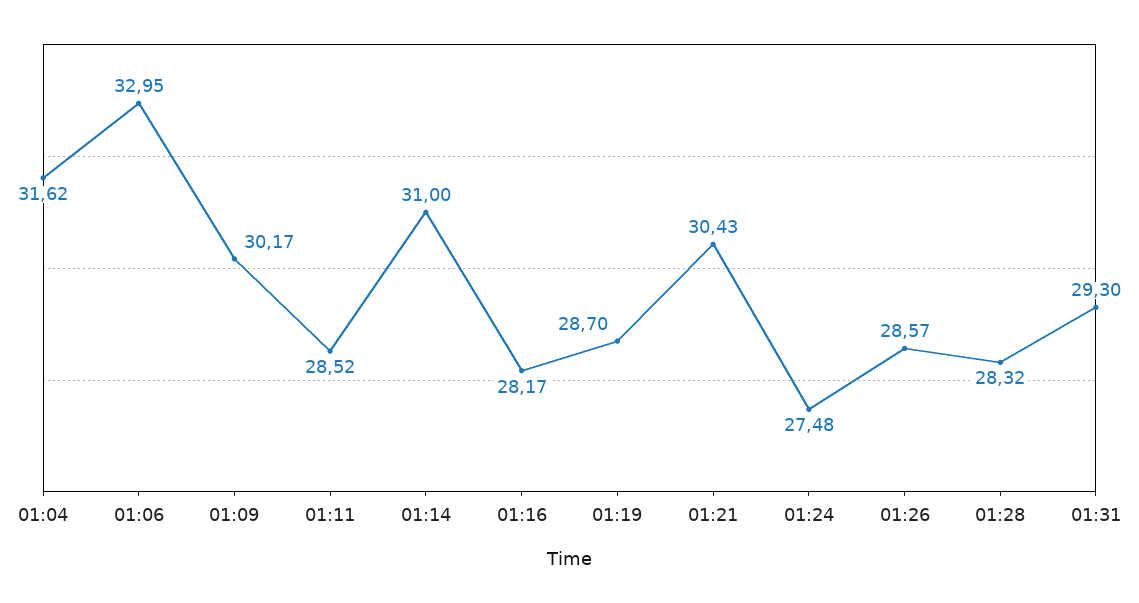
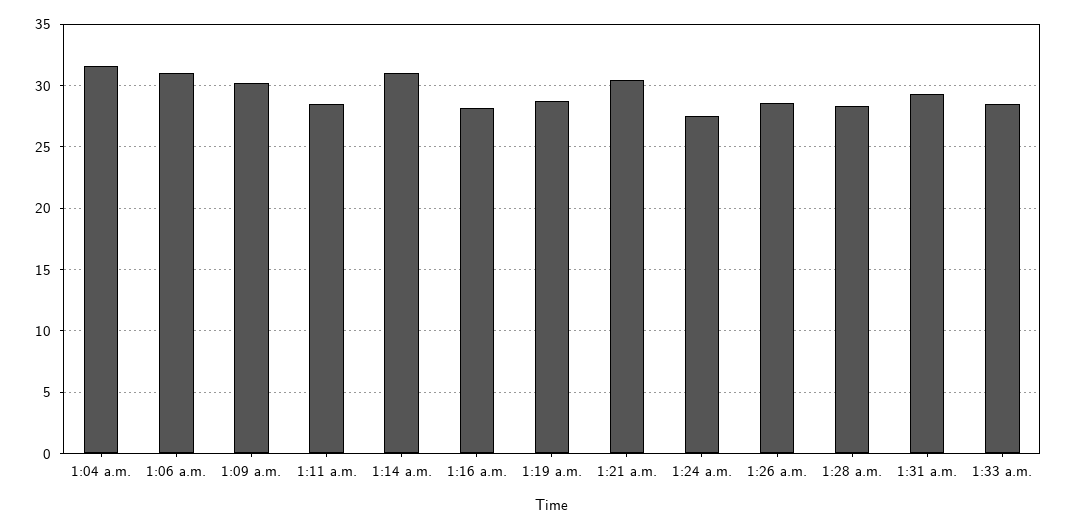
01:06: 32.95 -> 31
1:33 a.m.: none -> 28.5

